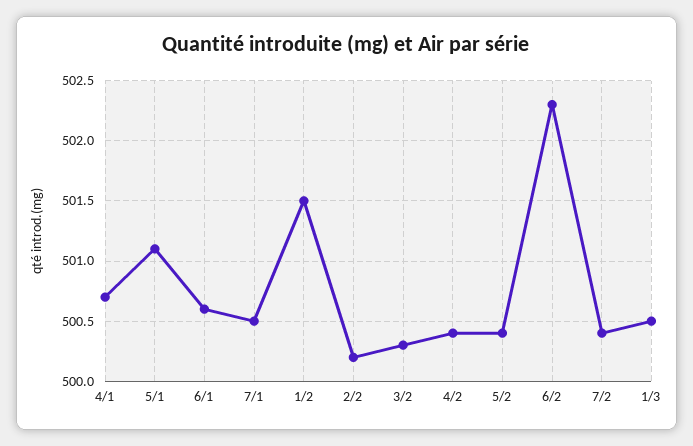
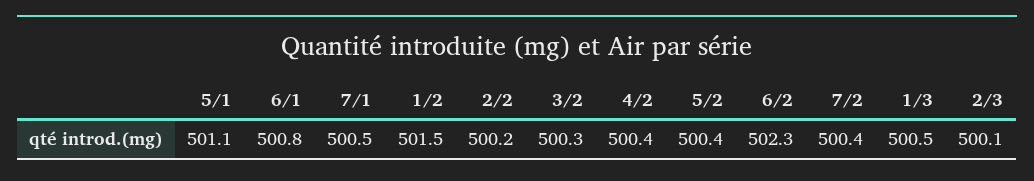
4/1: 500.7 -> none
6/1: 500.6 -> 500.8
2/3: none -> 500.1

